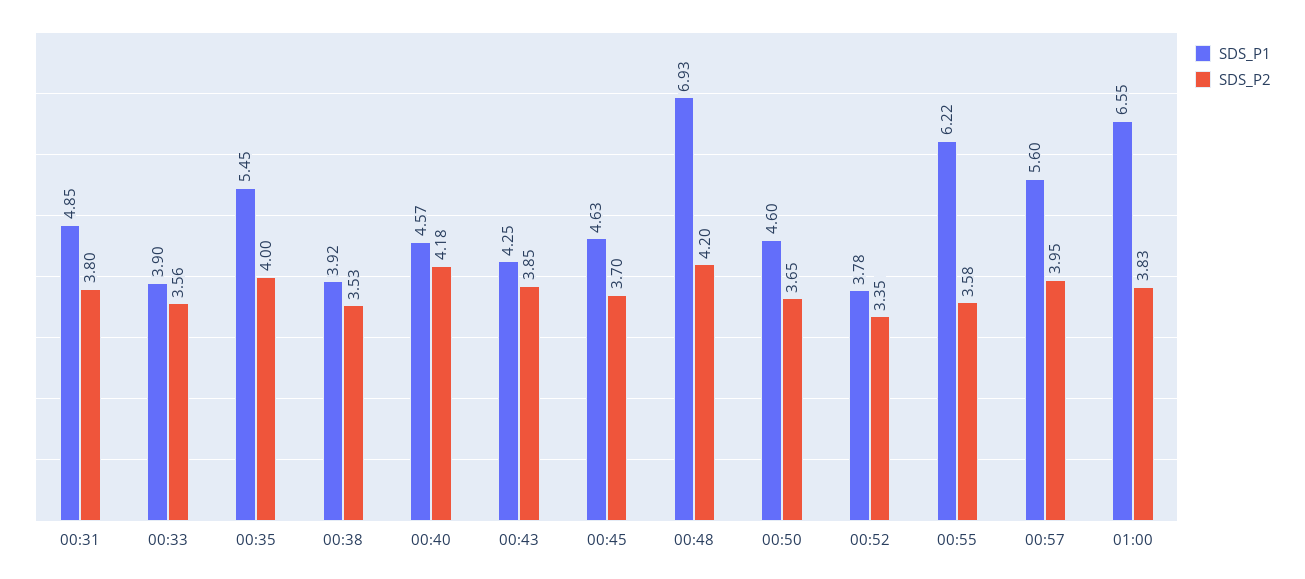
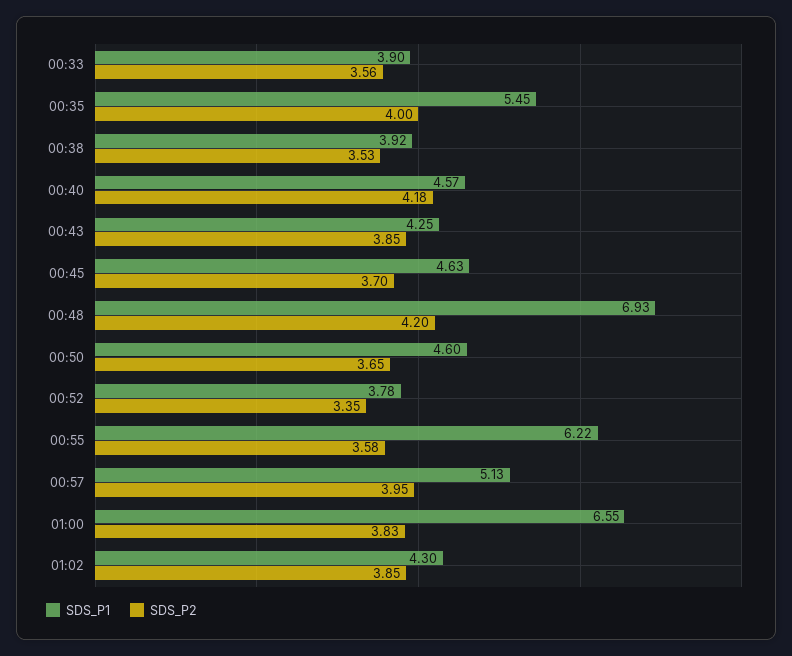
SDS_P1, 00:31: 4.85 -> none
SDS_P2, 00:31: 3.8 -> none
SDS_P1, 00:57: 5.6 -> 5.13
SDS_P1, 01:02: none -> 4.3
SDS_P2, 01:02: none -> 3.85

